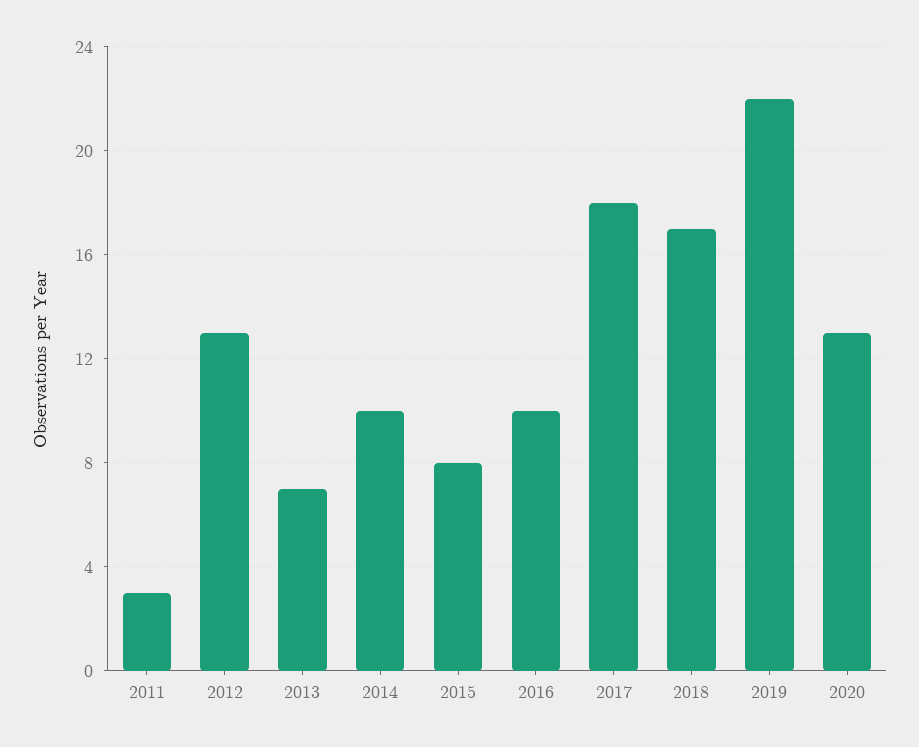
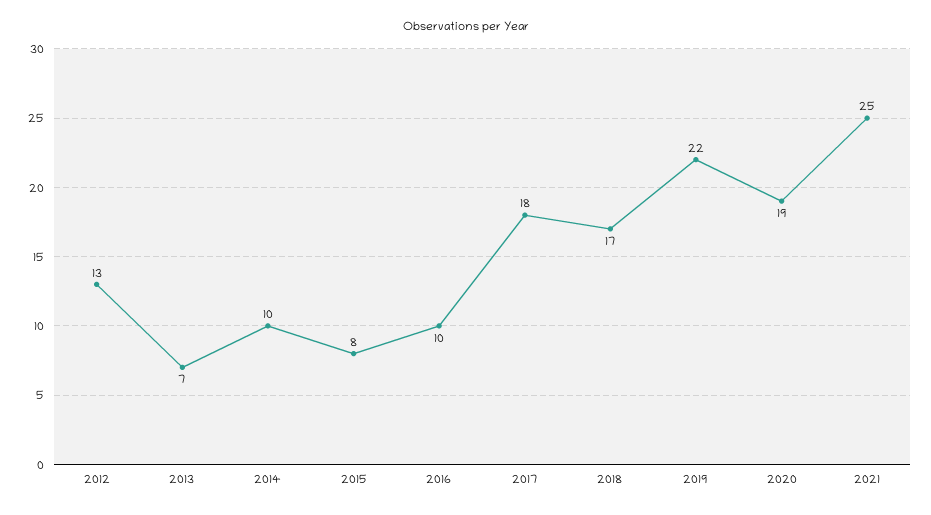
2011: 3 -> none
2020: 13 -> 19
2021: none -> 25

